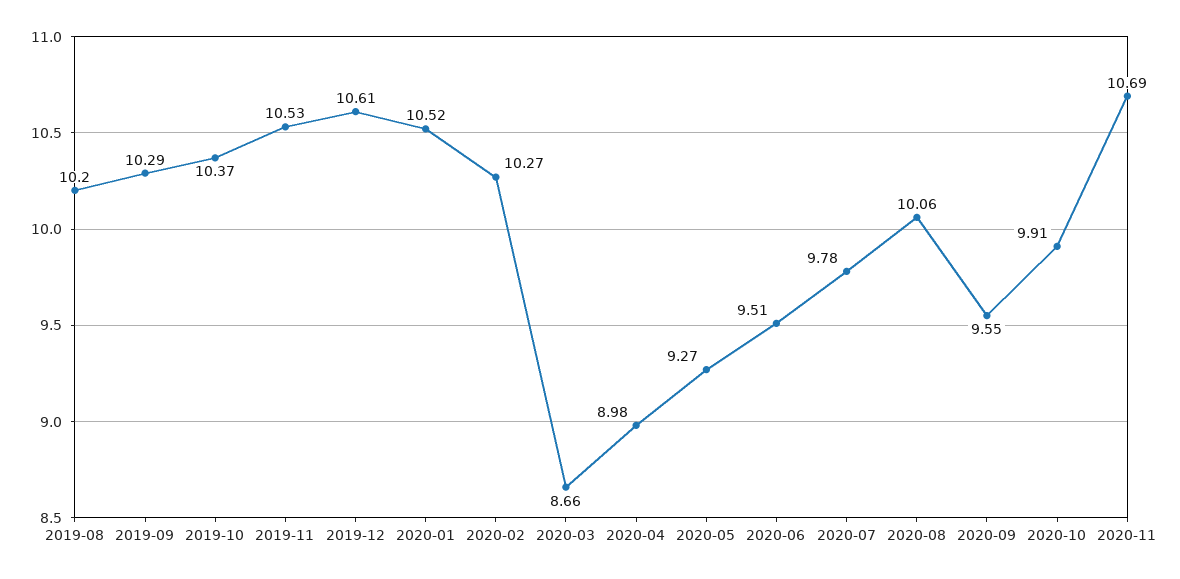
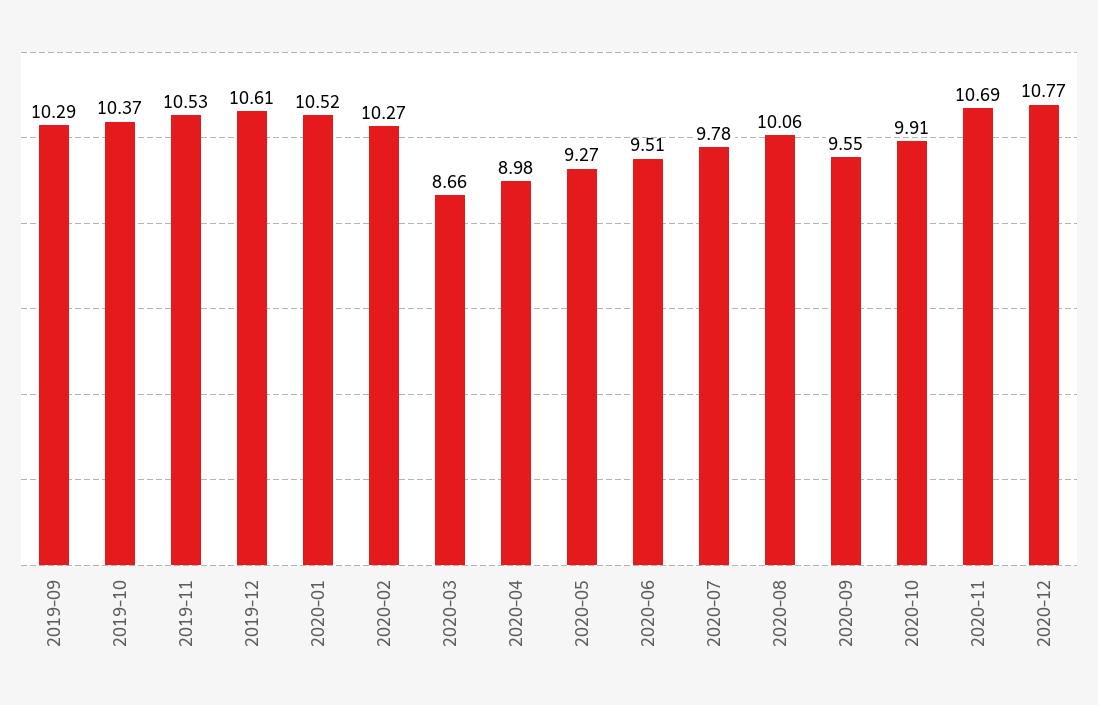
2019-08: 10.2 -> none
2020-12: none -> 10.77

